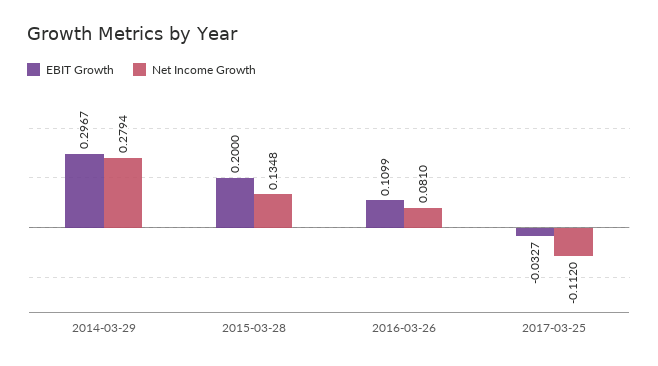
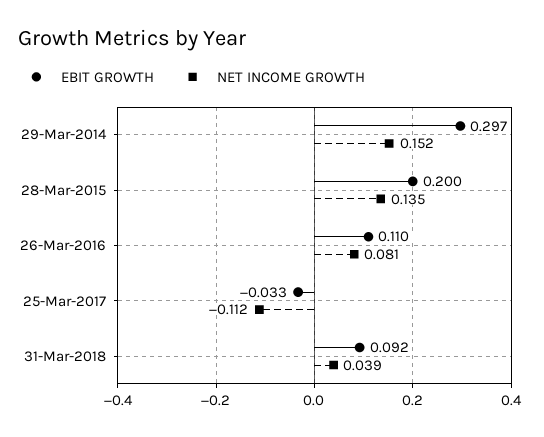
Net Income Growth, 2014-03-29: 0.2794 -> 0.152
EBIT Growth, 31-Mar-2018: none -> 0.092
Net Income Growth, 31-Mar-2018: none -> 0.039

